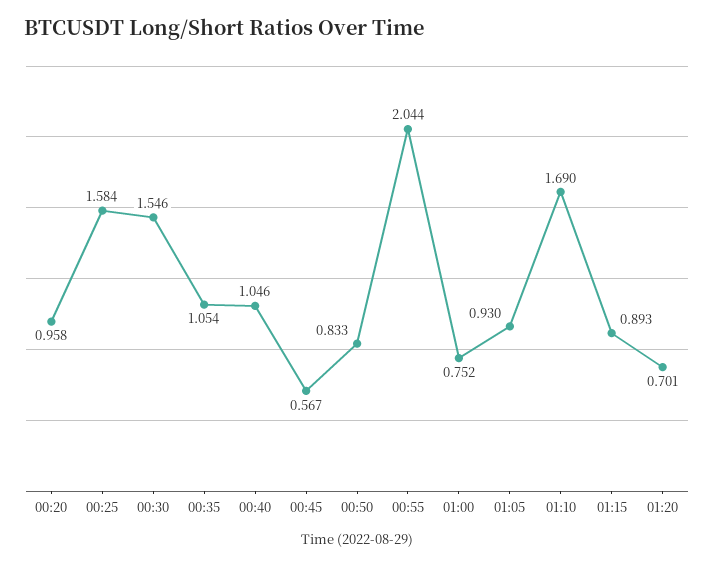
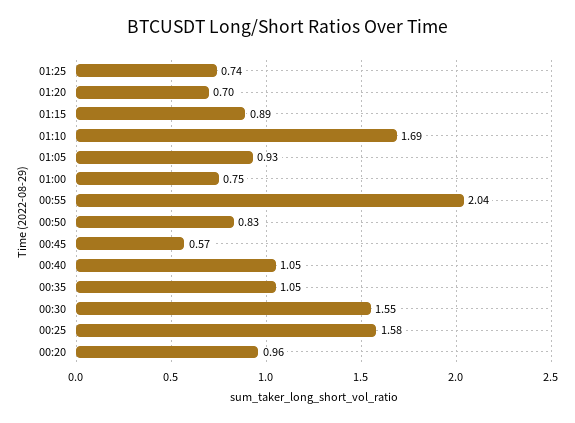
01:25: none -> 0.74

